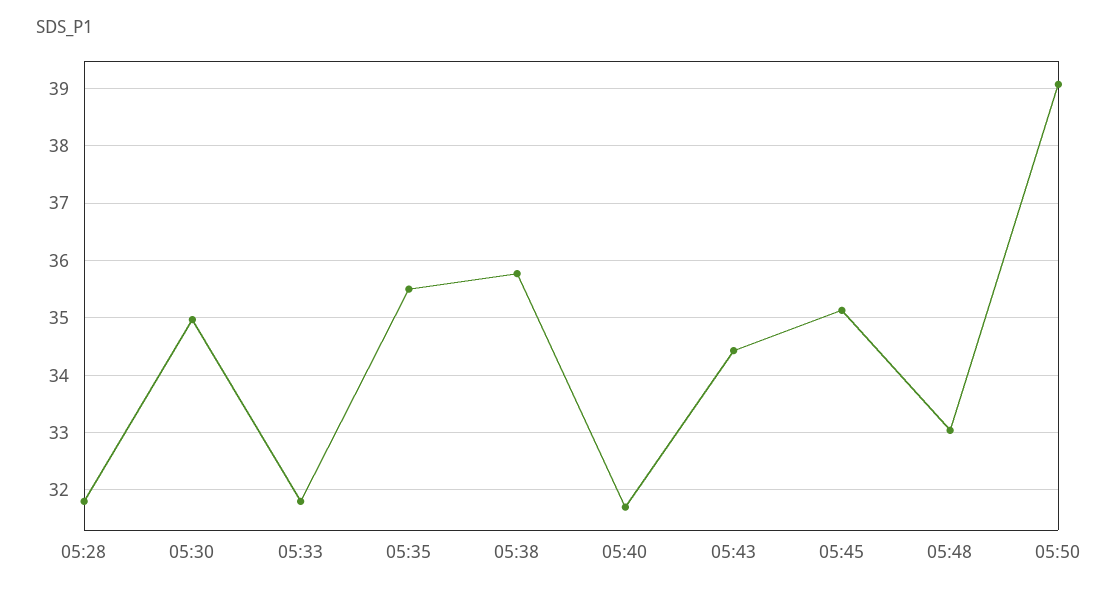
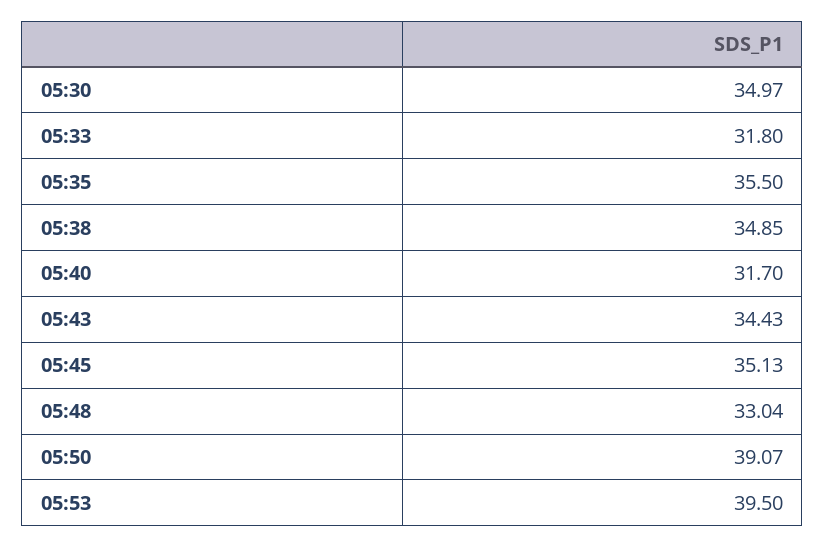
05:28: 31.8 -> none
05:38: 35.8 -> 34.85
05:53: none -> 39.5

